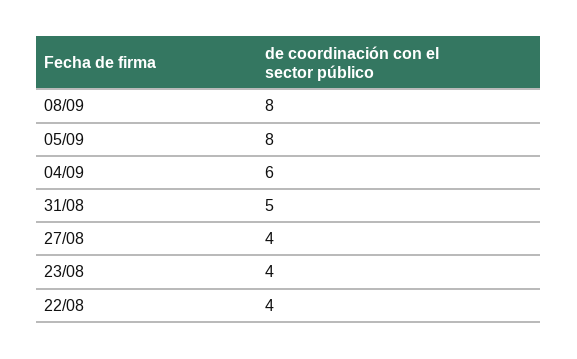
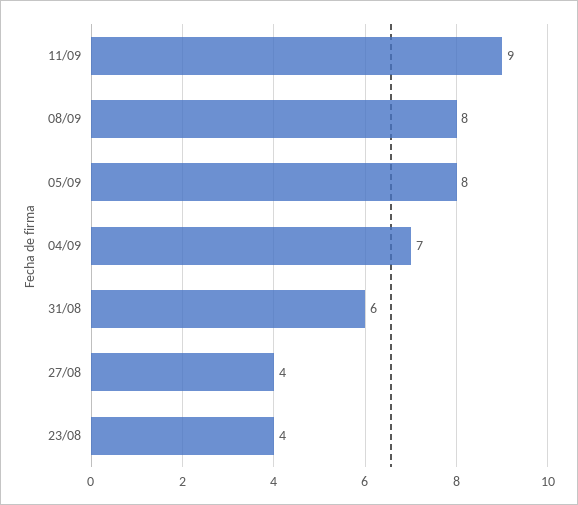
04/09: 6 -> 7
31/08: 5 -> 6
22/08: 4 -> none
11/09: none -> 9

